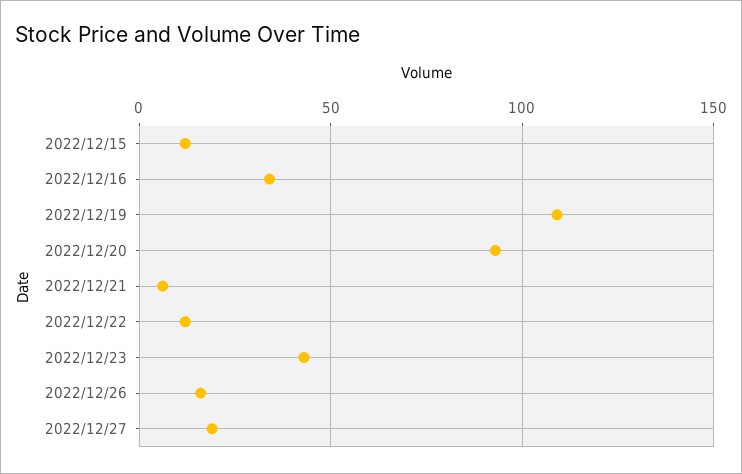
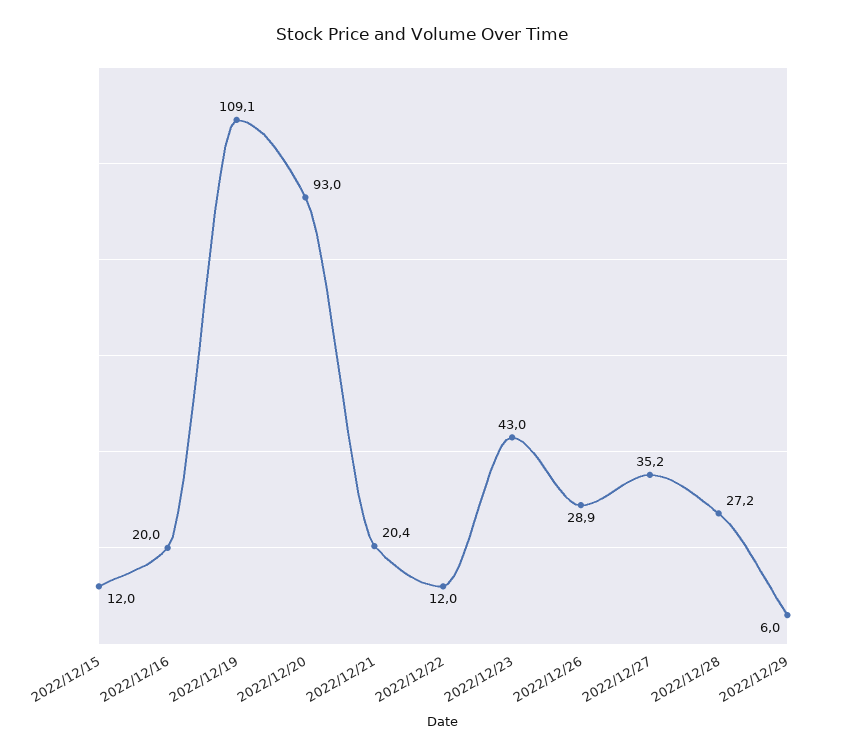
2022/12/16: 35 -> 20
2022/12/21: 5 -> 20.4
2022/12/26: 15 -> 28.9
2022/12/27: 20 -> 35.2
2022/12/28: none -> 27.2
2022/12/29: none -> 6

